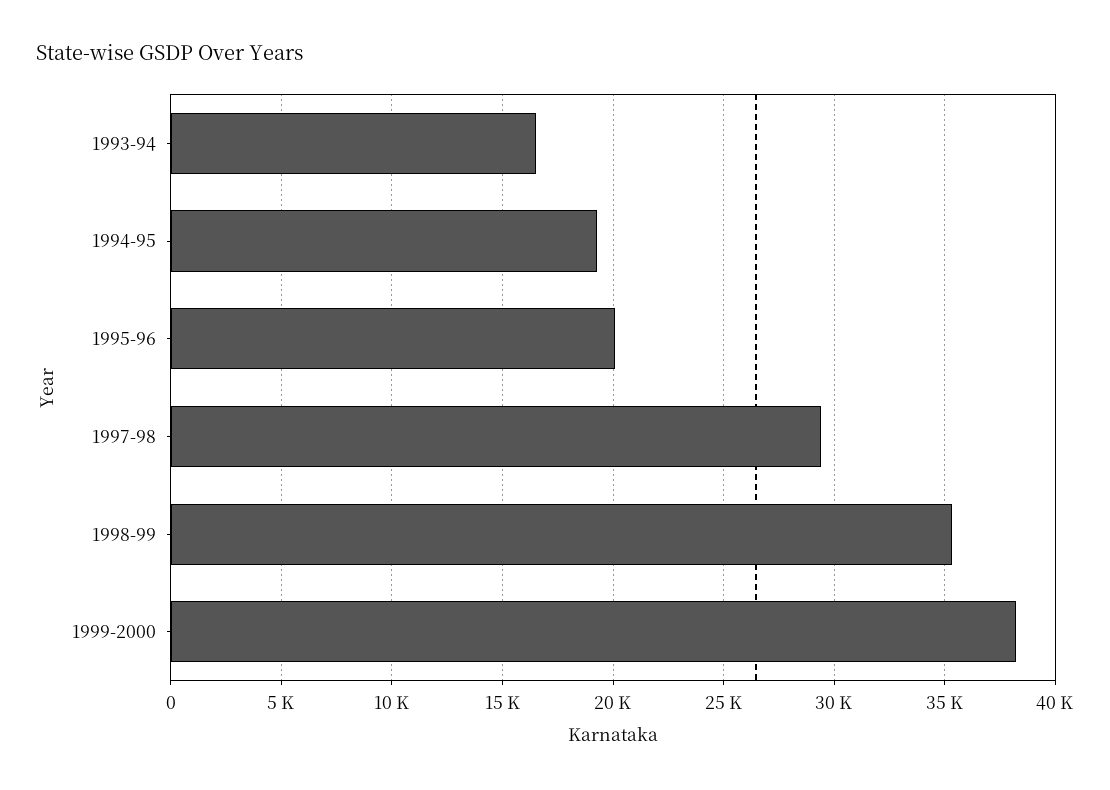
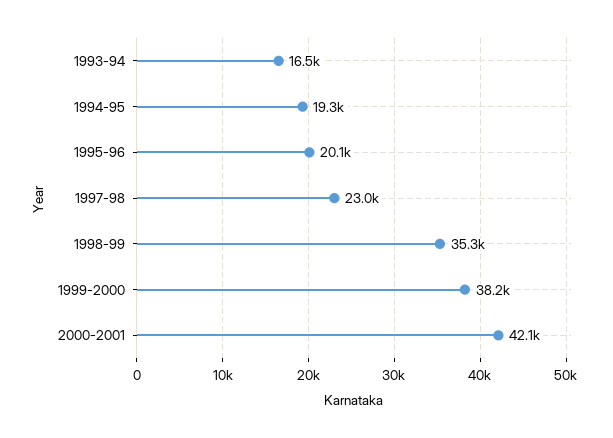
1997-98: 29500 -> 23000
2000-2001: none -> 42100

